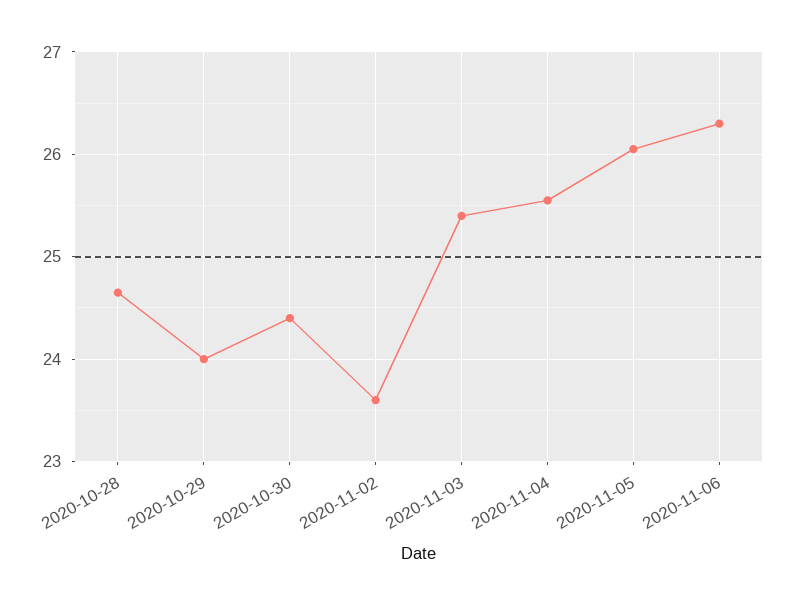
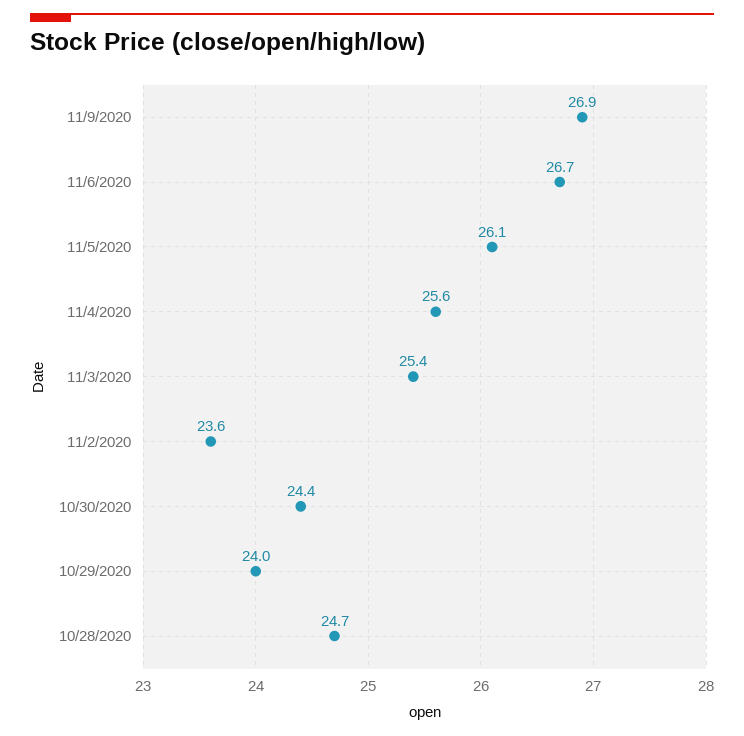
2020-11-06: 26.3 -> 26.7
11/9/2020: none -> 26.9

